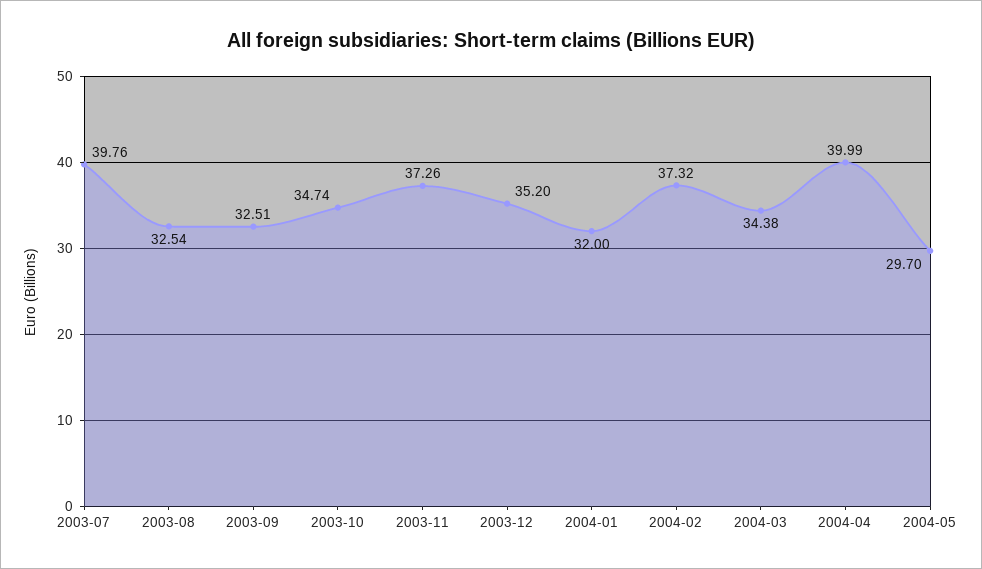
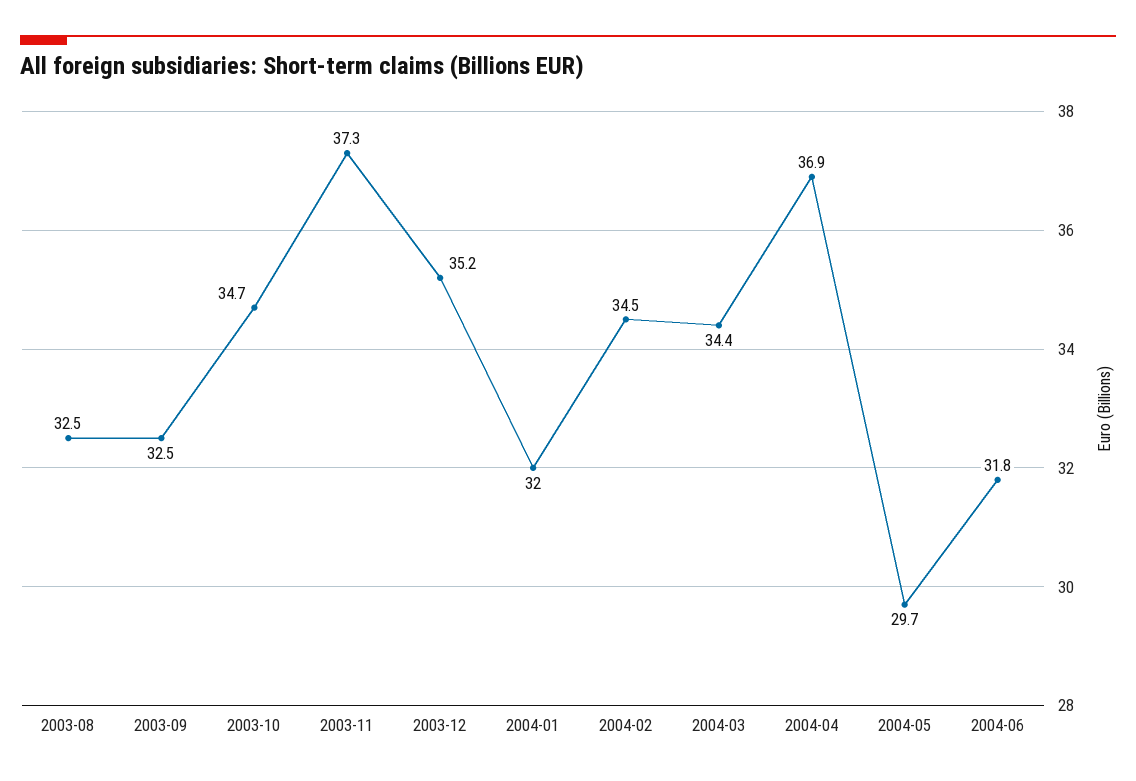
2003-07: 39.76 -> none
2004-02: 37.32 -> 34.5
2004-04: 39.99 -> 36.9
2004-06: none -> 31.8

